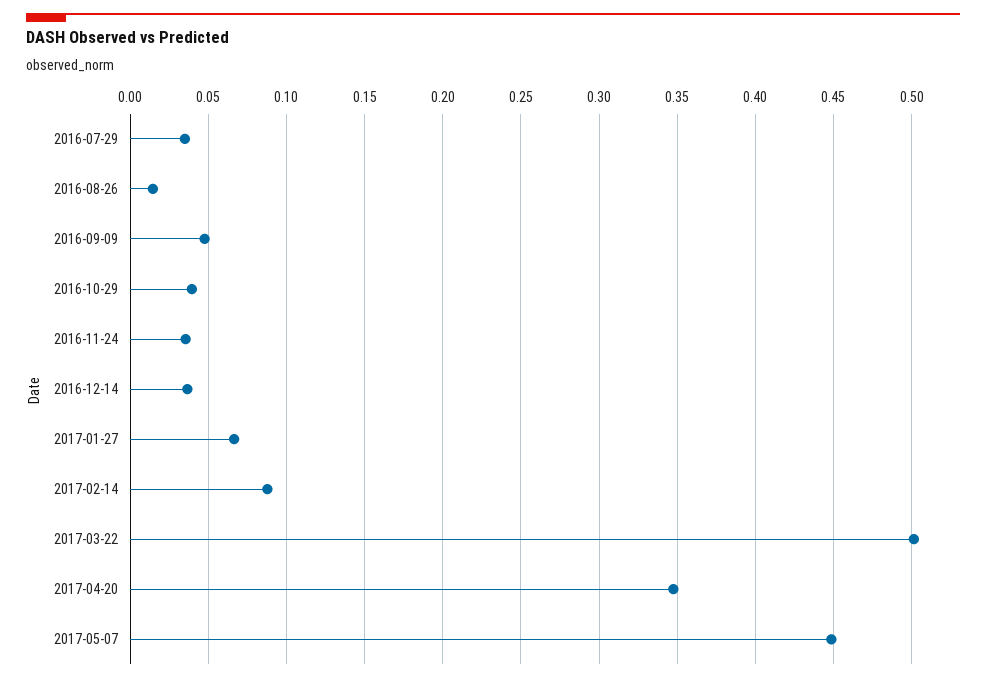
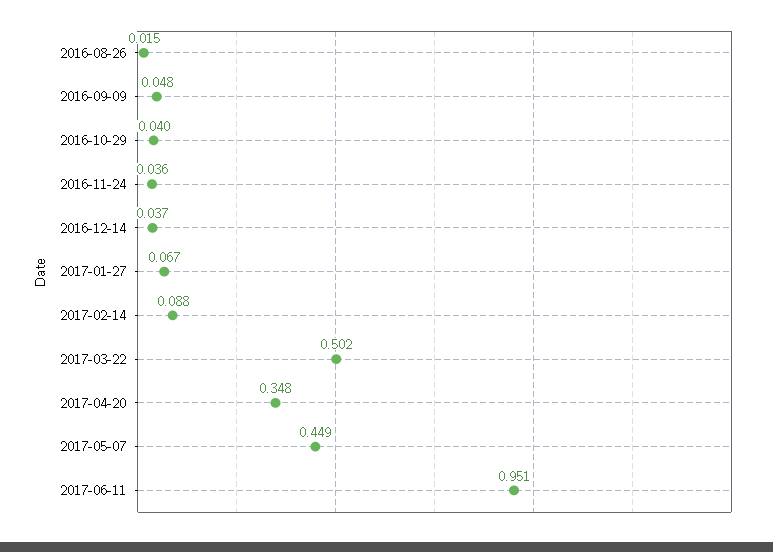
2016-07-29: 0.035 -> none
2017-06-11: none -> 0.951

